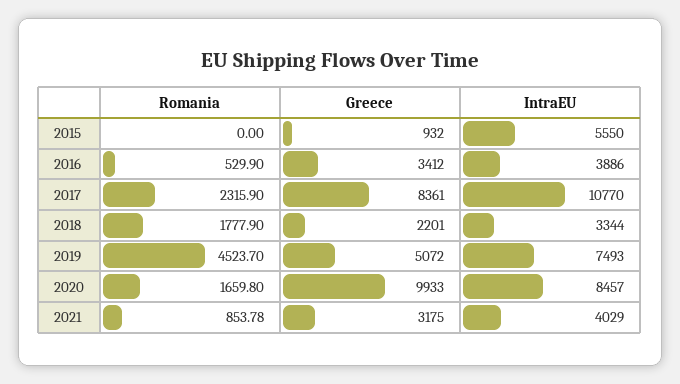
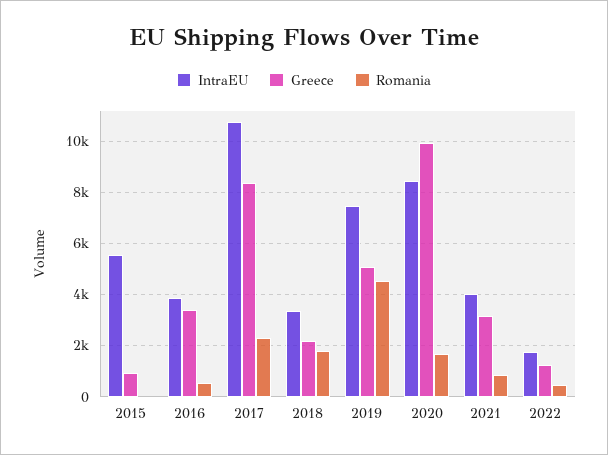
IntraEU, 2022: none -> 1750
Greece, 2022: none -> 1250
Romania, 2022: none -> 500

